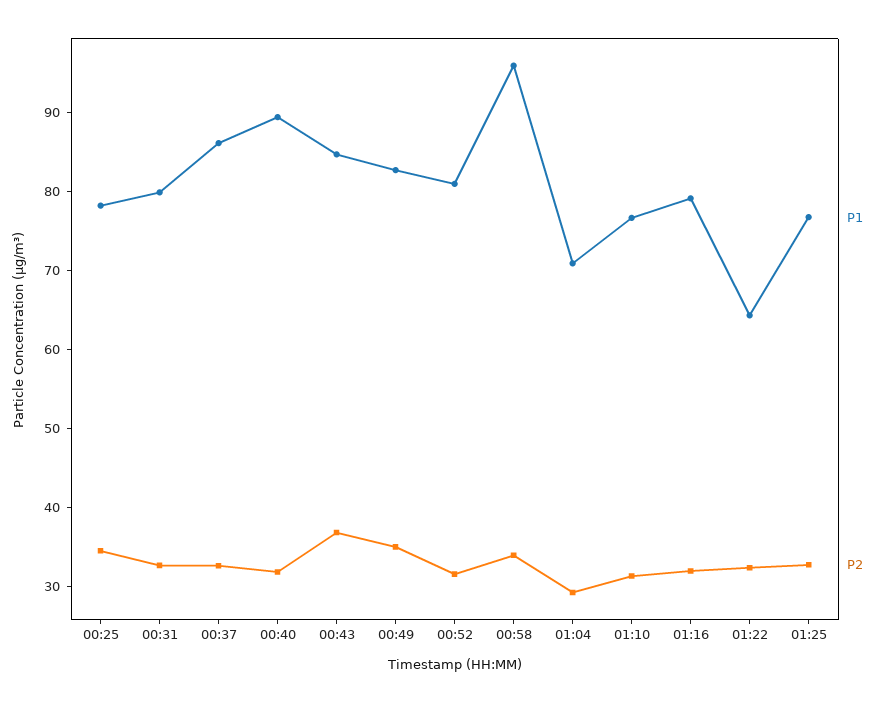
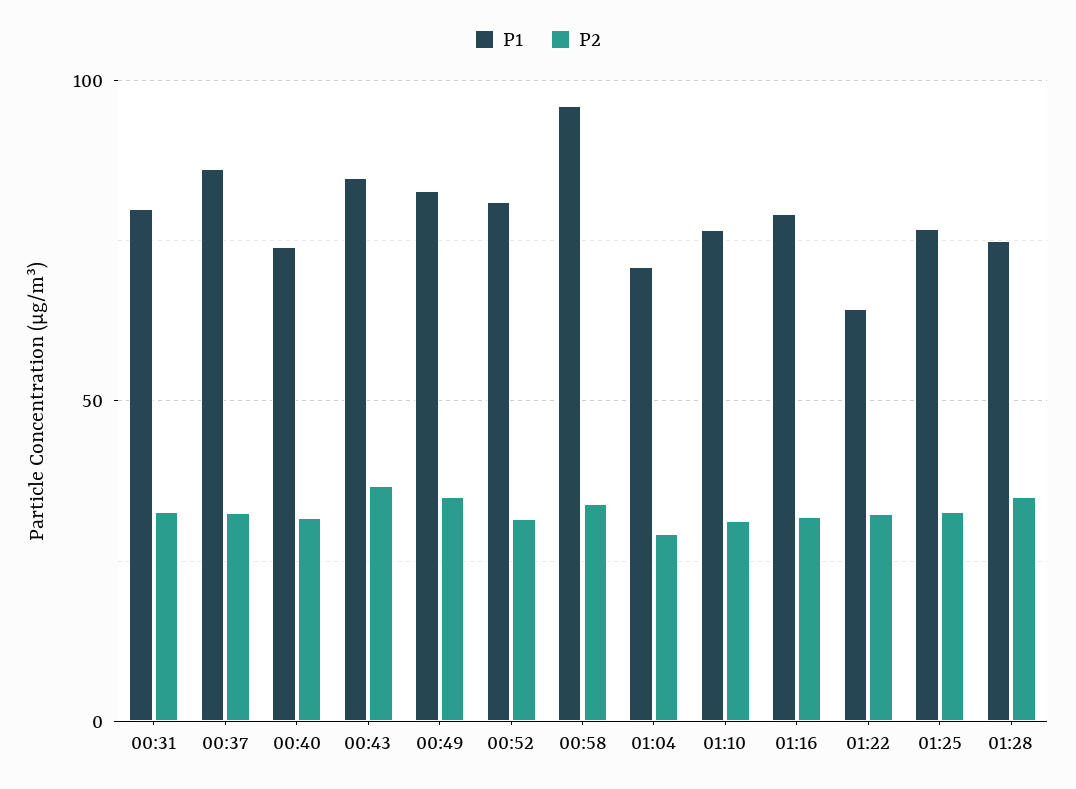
P1, 00:25: 78 -> none
P2, 00:25: 34 -> none
P1, 00:40: 90 -> 75
P1, 01:28: none -> 75
P2, 01:28: none -> 35

